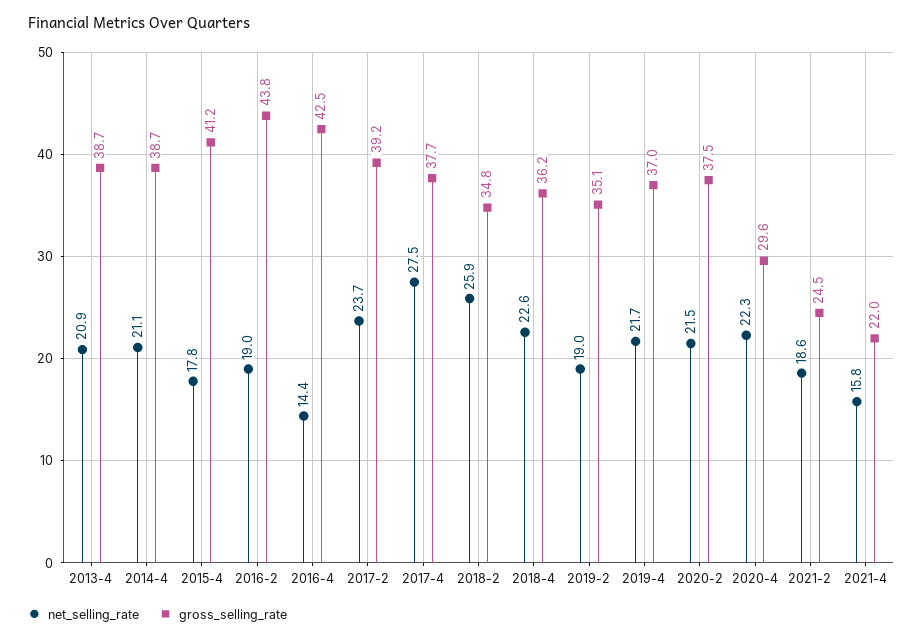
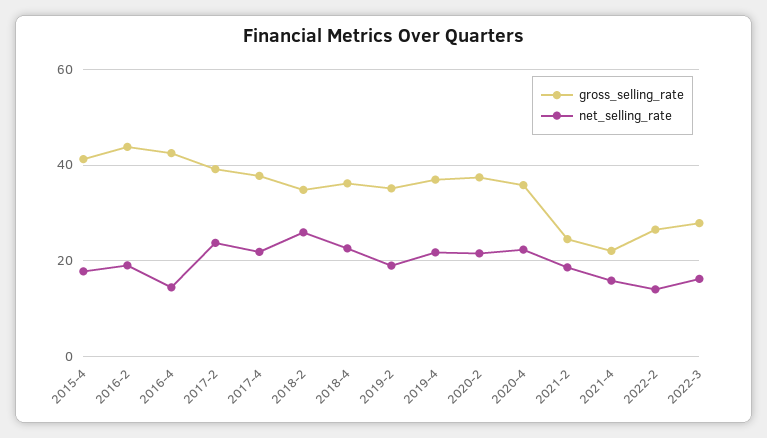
net_selling_rate, 2013-4: 20.9 -> none
gross_selling_rate, 2013-4: 38.7 -> none
net_selling_rate, 2014-4: 21.1 -> none
gross_selling_rate, 2014-4: 38.7 -> none
net_selling_rate, 2017-4: 27.5 -> 22
gross_selling_rate, 2020-4: 29.6 -> 36
gross_selling_rate, 2022-2: none -> 26
net_selling_rate, 2022-2: none -> 14
gross_selling_rate, 2022-3: none -> 28
net_selling_rate, 2022-3: none -> 16

